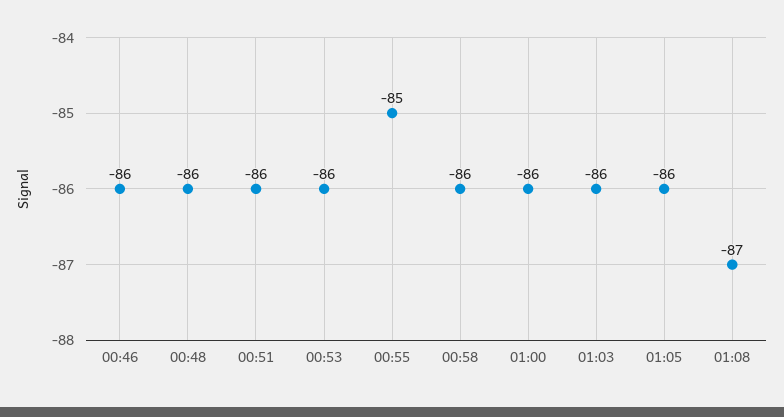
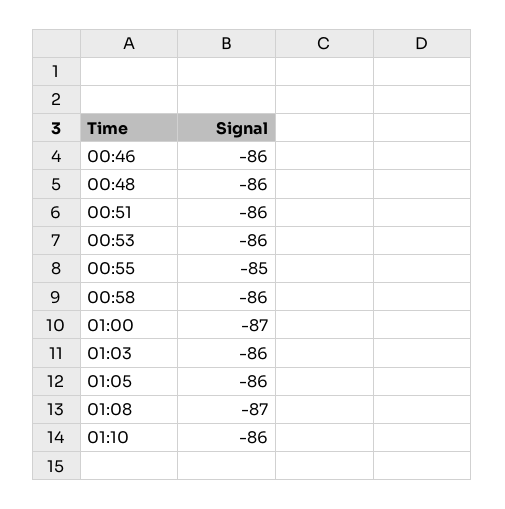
01:00: -86 -> -87
01:10: none -> -86

